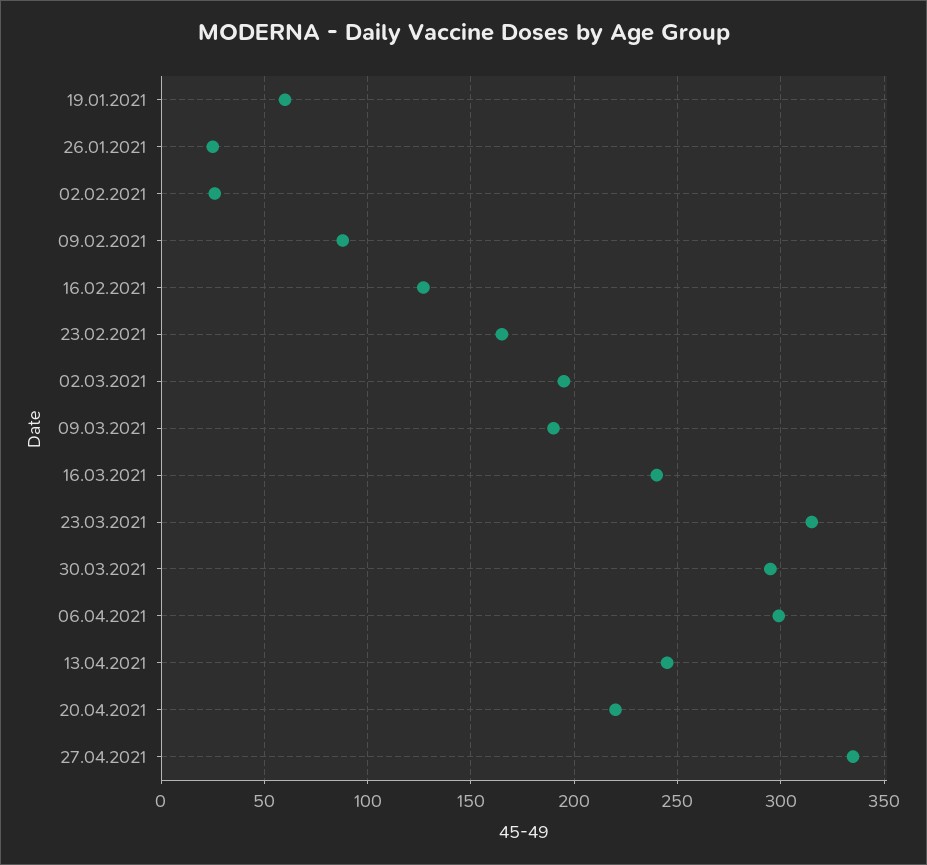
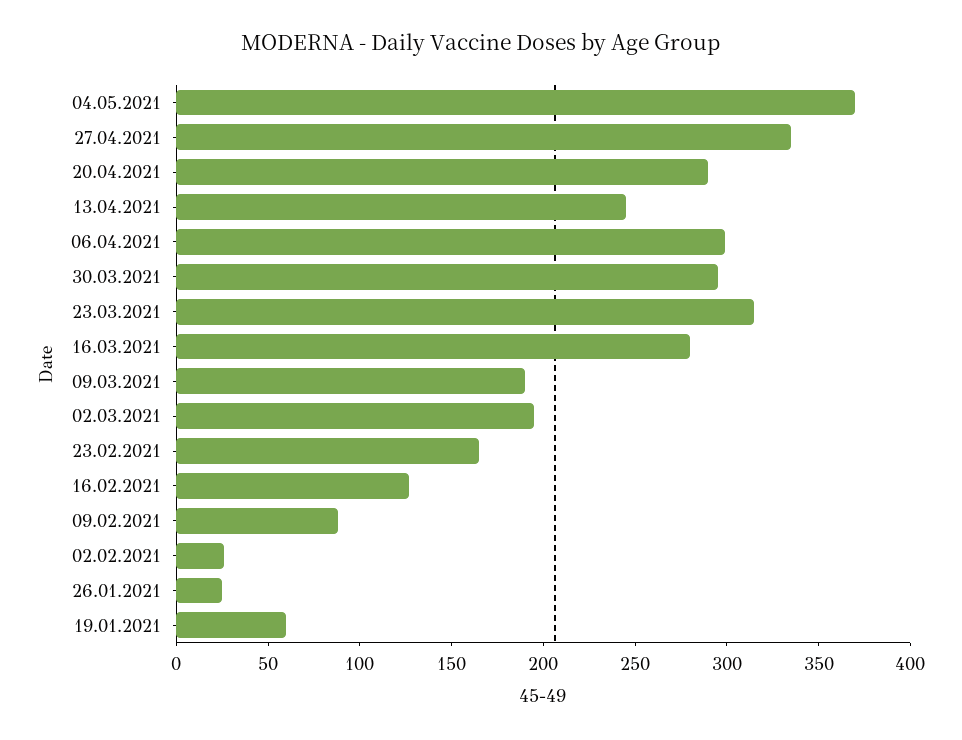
16.03.2021: 240 -> 280
20.04.2021: 220 -> 290
04.05.2021: none -> 370

